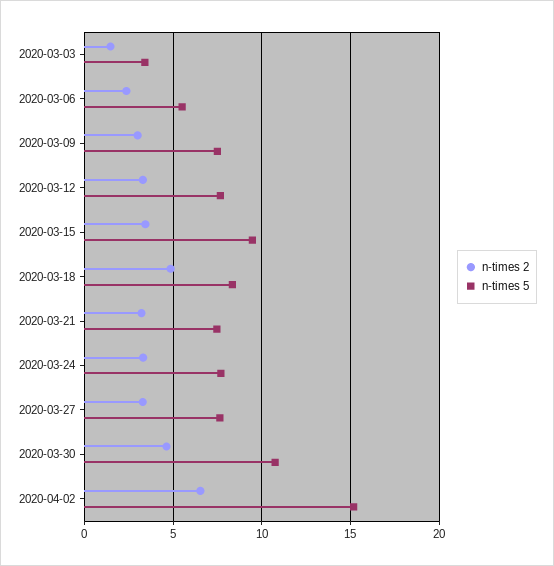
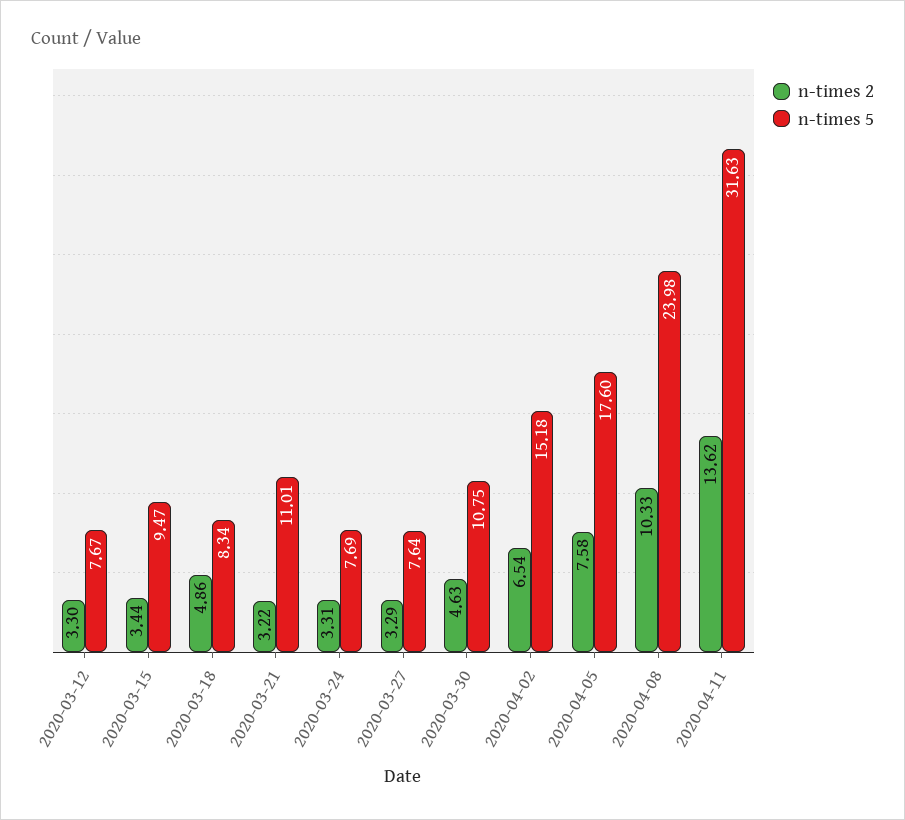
n-times 2, 2020-03-03: 1.5 -> none
n-times 5, 2020-03-03: 3.5 -> none
n-times 2, 2020-03-06: 2.5 -> none
n-times 5, 2020-03-06: 5.5 -> none
n-times 2, 2020-03-09: 3 -> none
n-times 5, 2020-03-09: 7.5 -> none
n-times 5, 2020-03-21: 7.5 -> 11.01
n-times 2, 2020-04-05: none -> 7.58
n-times 5, 2020-04-05: none -> 17.6
n-times 2, 2020-04-08: none -> 10.33
n-times 5, 2020-04-08: none -> 23.98
n-times 2, 2020-04-11: none -> 13.62
n-times 5, 2020-04-11: none -> 31.63

